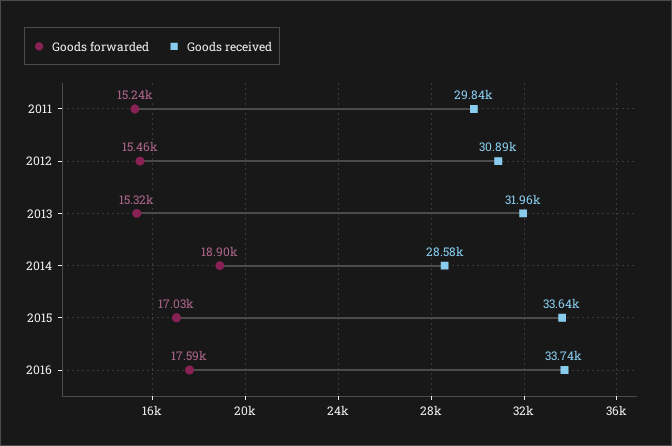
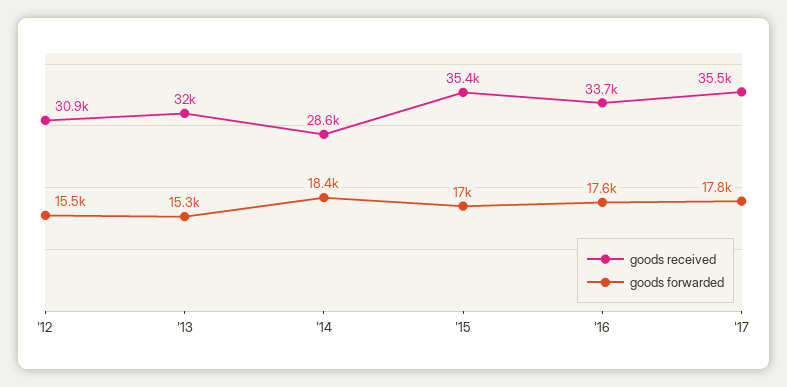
Goods forwarded, 2011: 15240 -> none
Goods received, 2011: 29840 -> none
Goods forwarded, 2014: 18900 -> 18400
Goods received, 2015: 33640 -> 35400
Goods received, '17: none -> 35500
Goods forwarded, '17: none -> 17800

